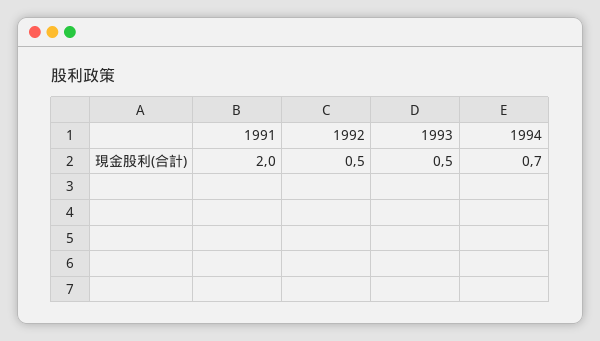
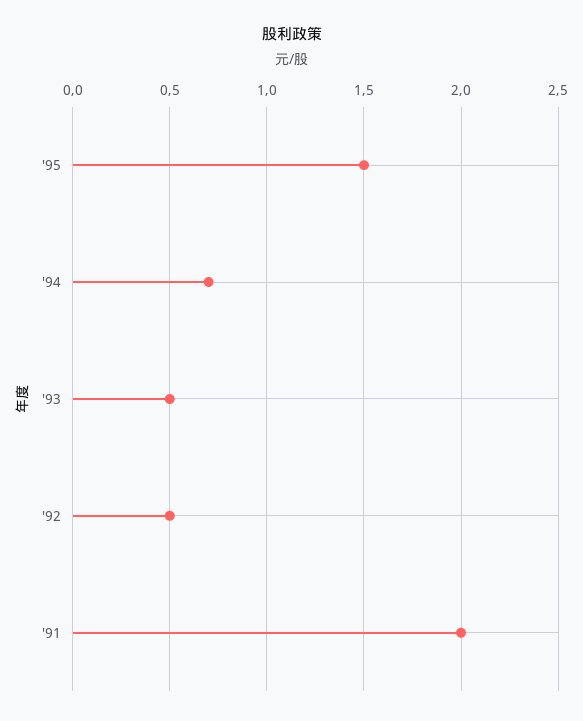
'95: none -> 1.5

